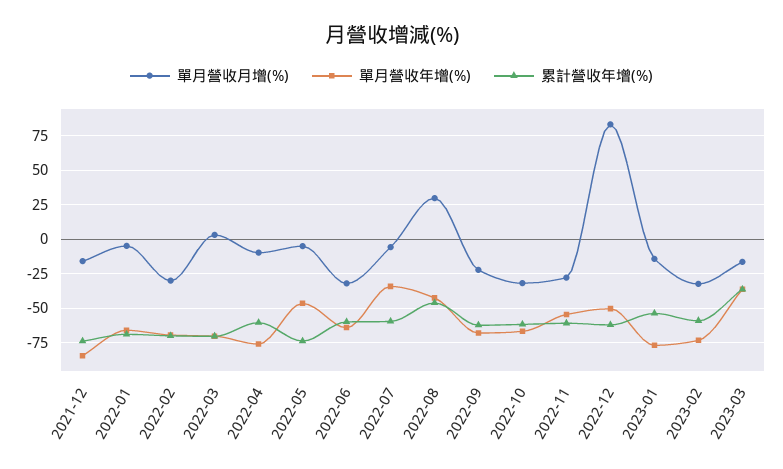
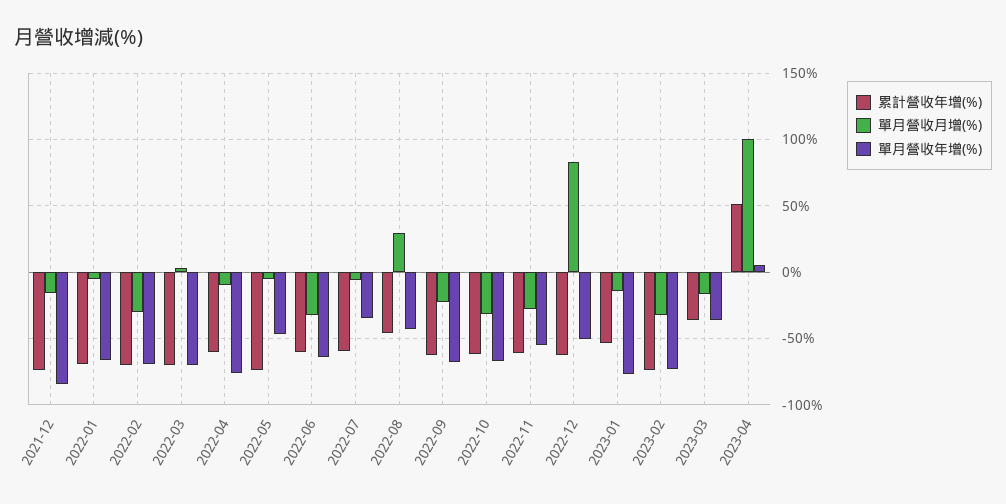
累計營收年增(%), 2023-02: -60 -> -75
累計營收年增(%), 2023-04: none -> 50
單月營收月增(%), 2023-04: none -> 100
單月營收年增(%), 2023-04: none -> 5

